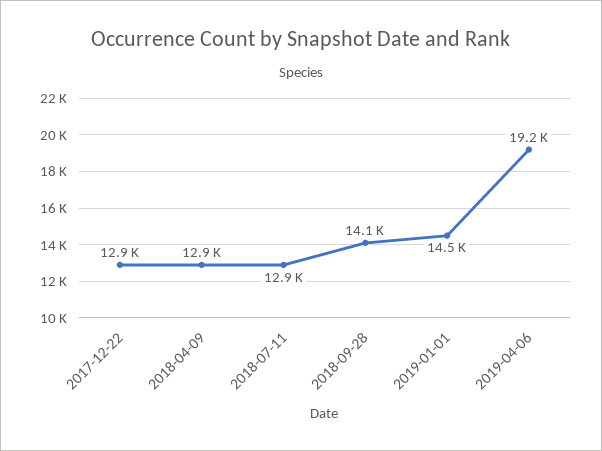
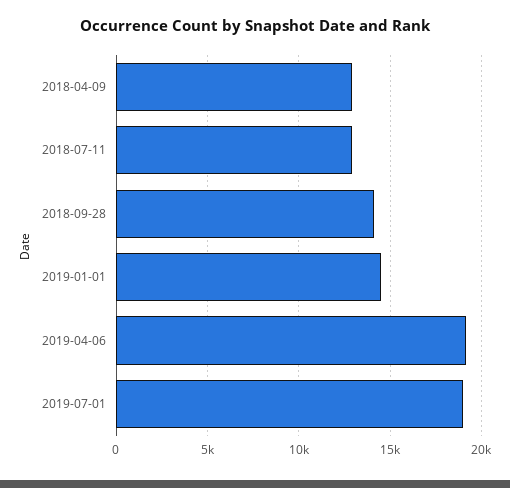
2017-12-22: 12900 -> none
2019-07-01: none -> 19000

